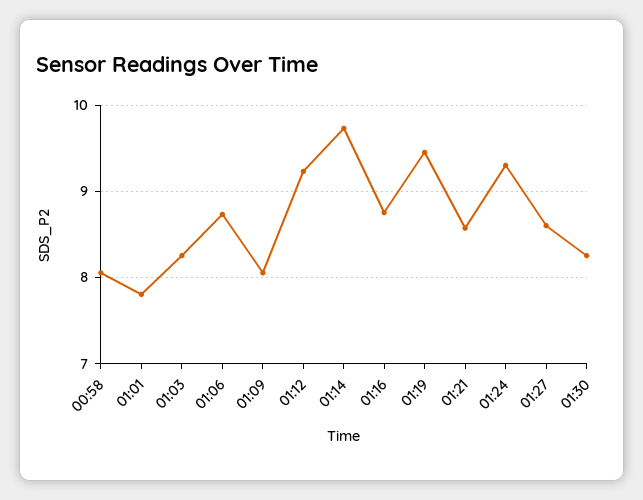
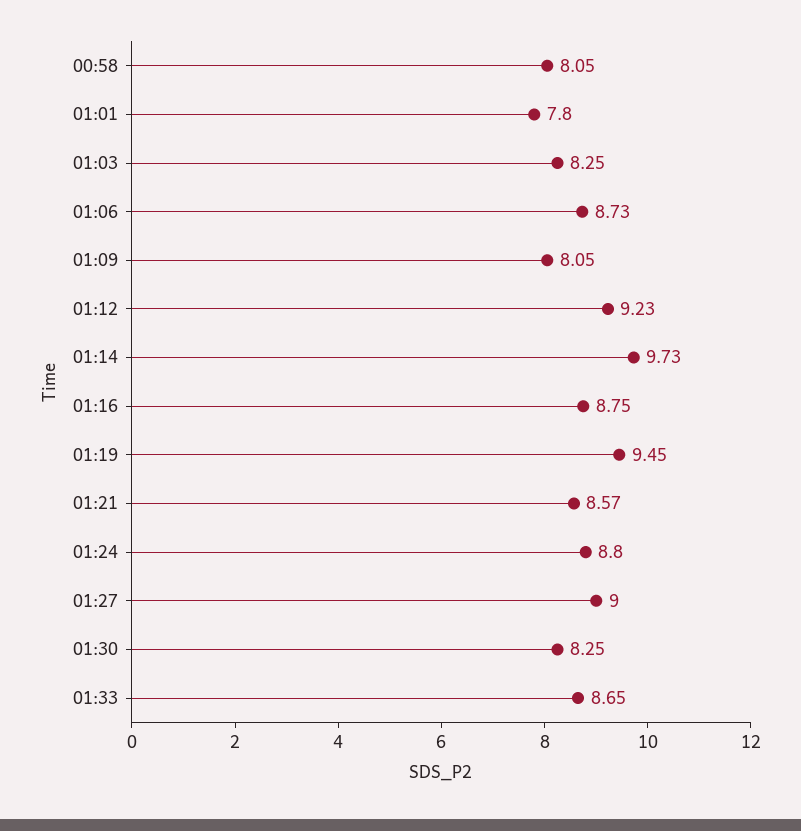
01:24: 9.3 -> 8.8
01:27: 8.6 -> 9
01:33: none -> 8.65

